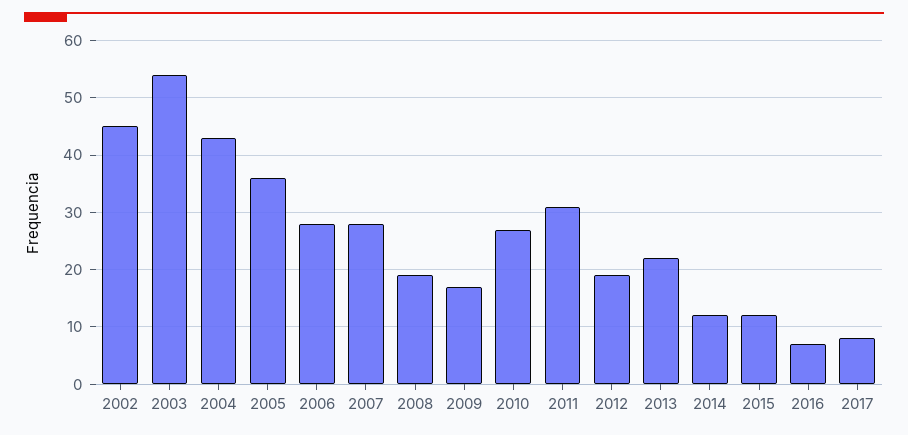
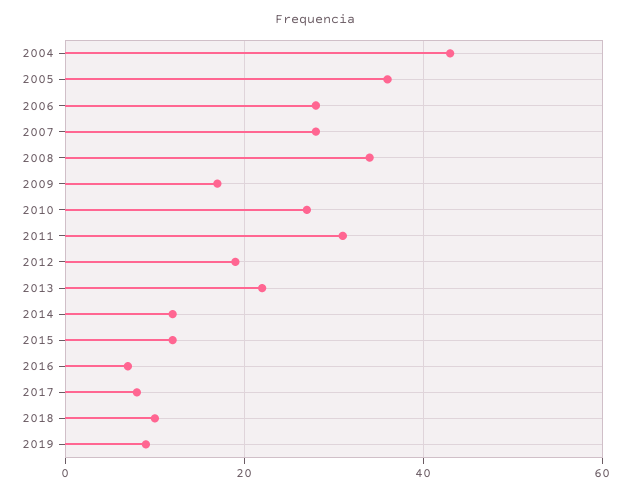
2002: 45 -> none
2003: 55 -> none
2008: 20 -> 35
2018: none -> 10
2019: none -> 10

